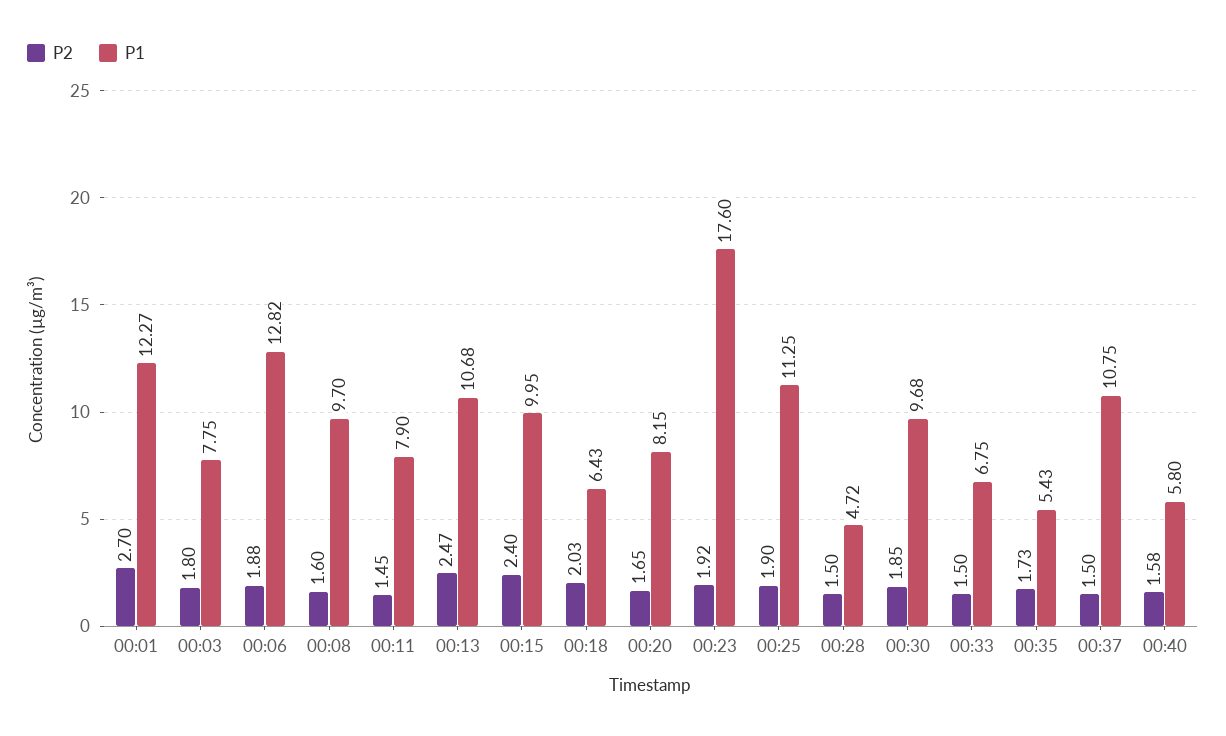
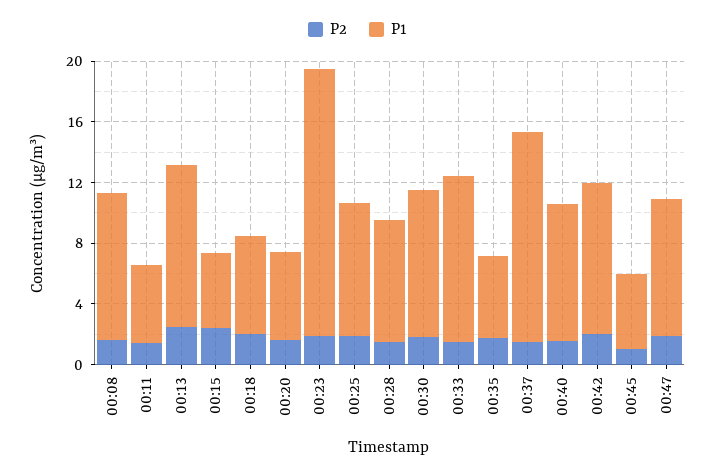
P2, 00:01: 2.7 -> none
P1, 00:01: 12.27 -> none
P2, 00:03: 1.8 -> none
P1, 00:03: 7.75 -> none
P2, 00:06: 1.88 -> none
P1, 00:06: 12.82 -> none
P1, 00:11: 7.9 -> 5
P1, 00:15: 9.95 -> 5
P1, 00:20: 8.15 -> 6
P1, 00:25: 11.25 -> 9
P1, 00:28: 4.72 -> 8
P1, 00:33: 6.75 -> 11
P1, 00:37: 10.75 -> 14
P1, 00:40: 5.8 -> 9
P2, 00:42: none -> 2
P1, 00:42: none -> 10
P2, 00:45: none -> 1
P1, 00:45: none -> 5
P2, 00:47: none -> 2
P1, 00:47: none -> 9

